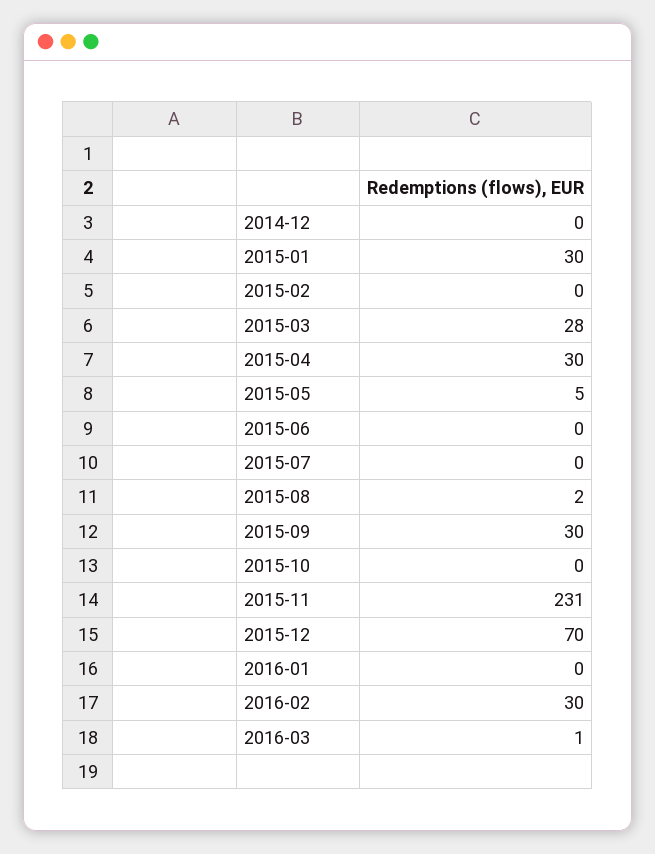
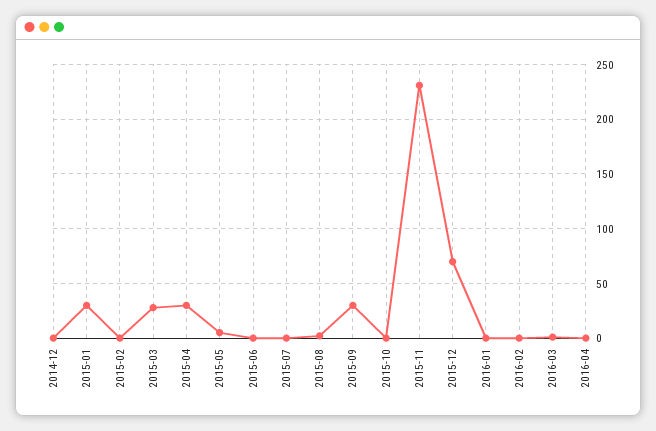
2016-02: 30 -> 0
2016-04: none -> 0

